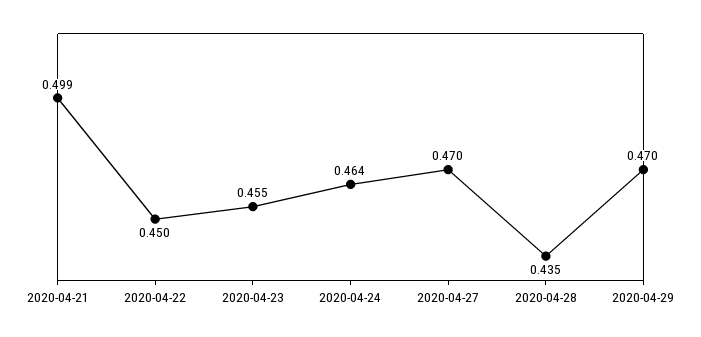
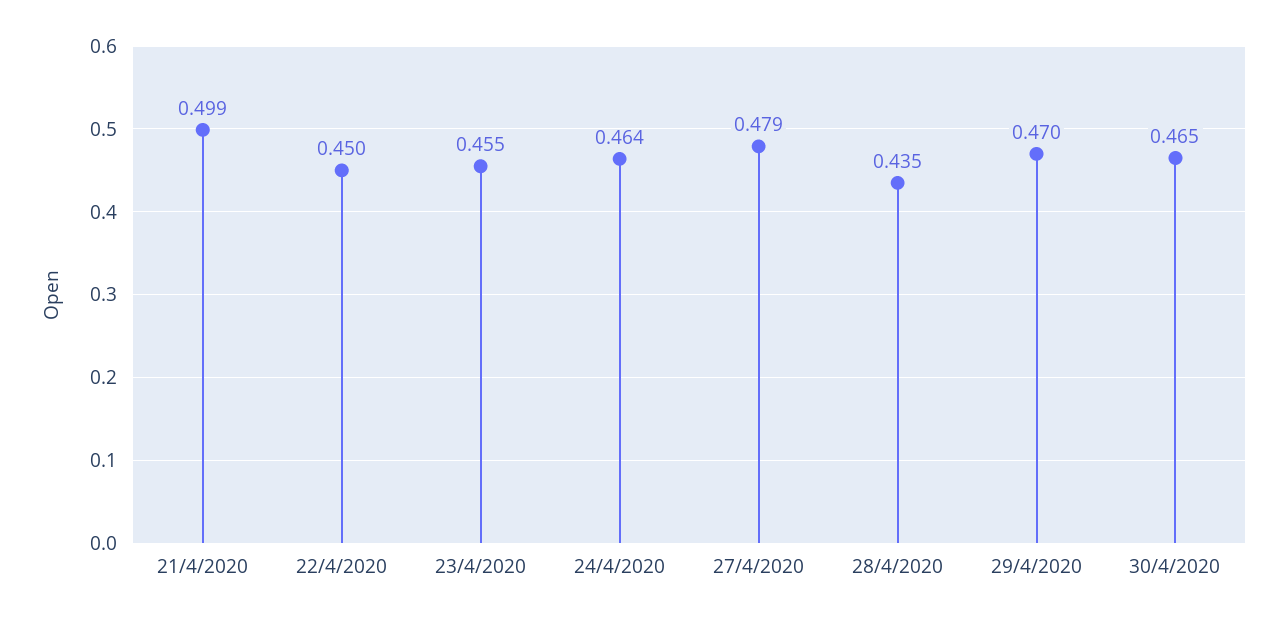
2020-04-27: 0.47 -> 0.479
30/4/2020: none -> 0.465

